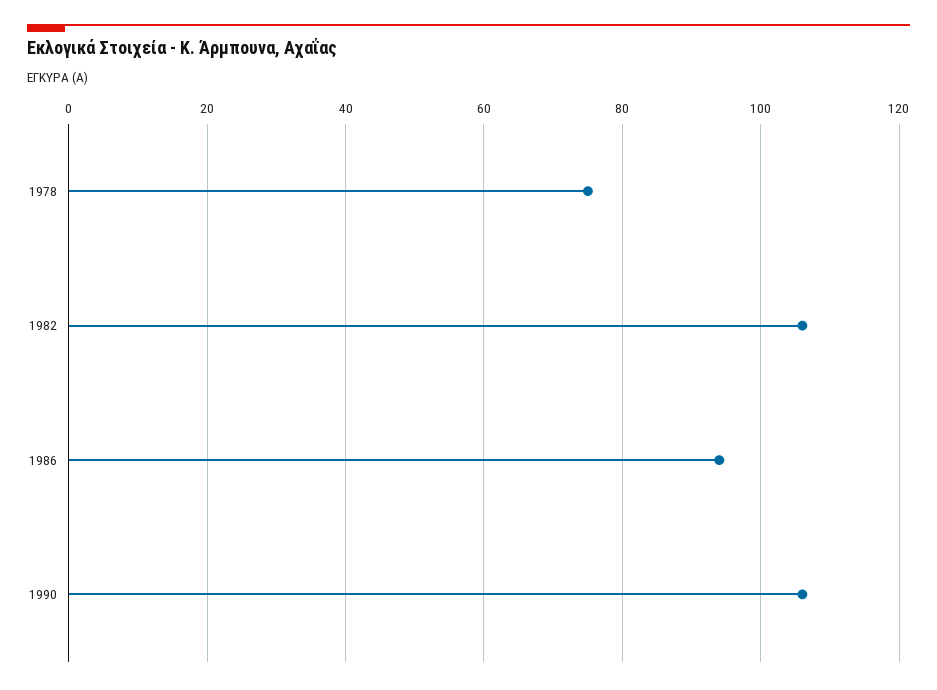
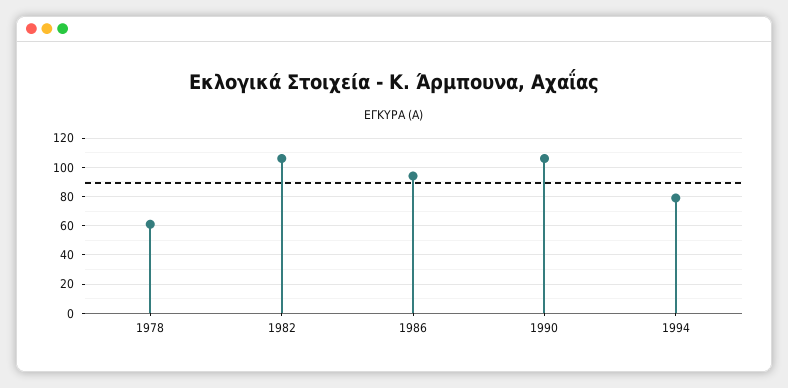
1978: 75 -> 60
1994: none -> 80

